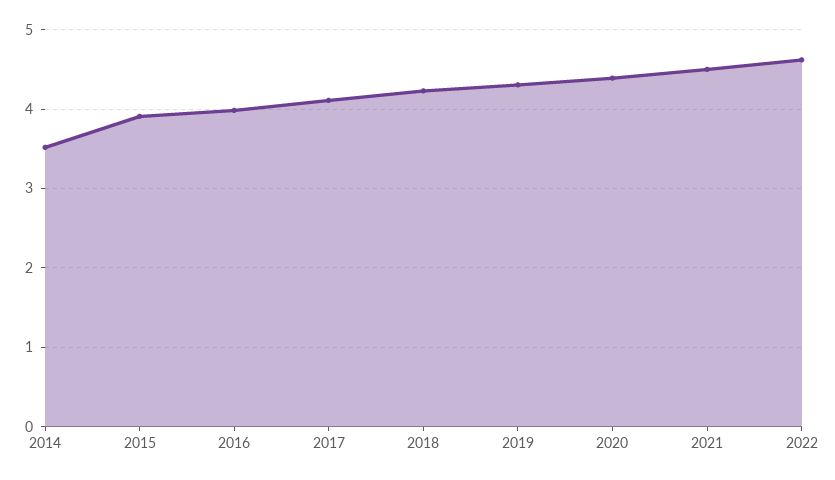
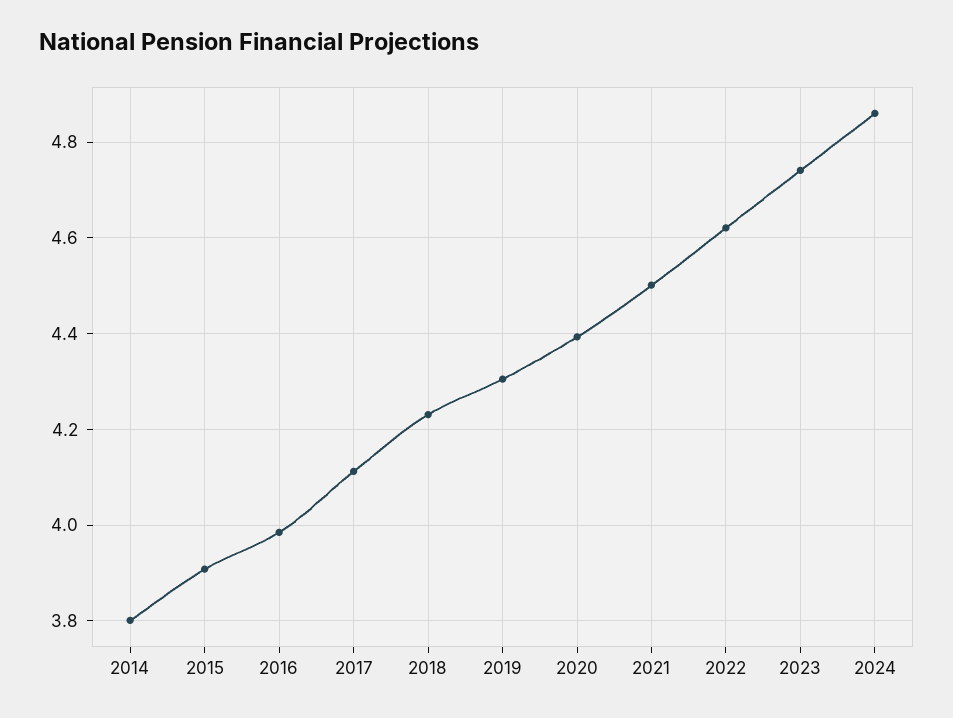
2014: 3.5 -> 3.8
2023: none -> 4.74
2024: none -> 4.86

